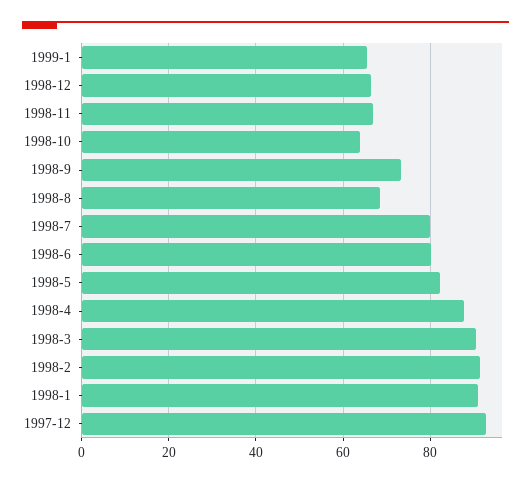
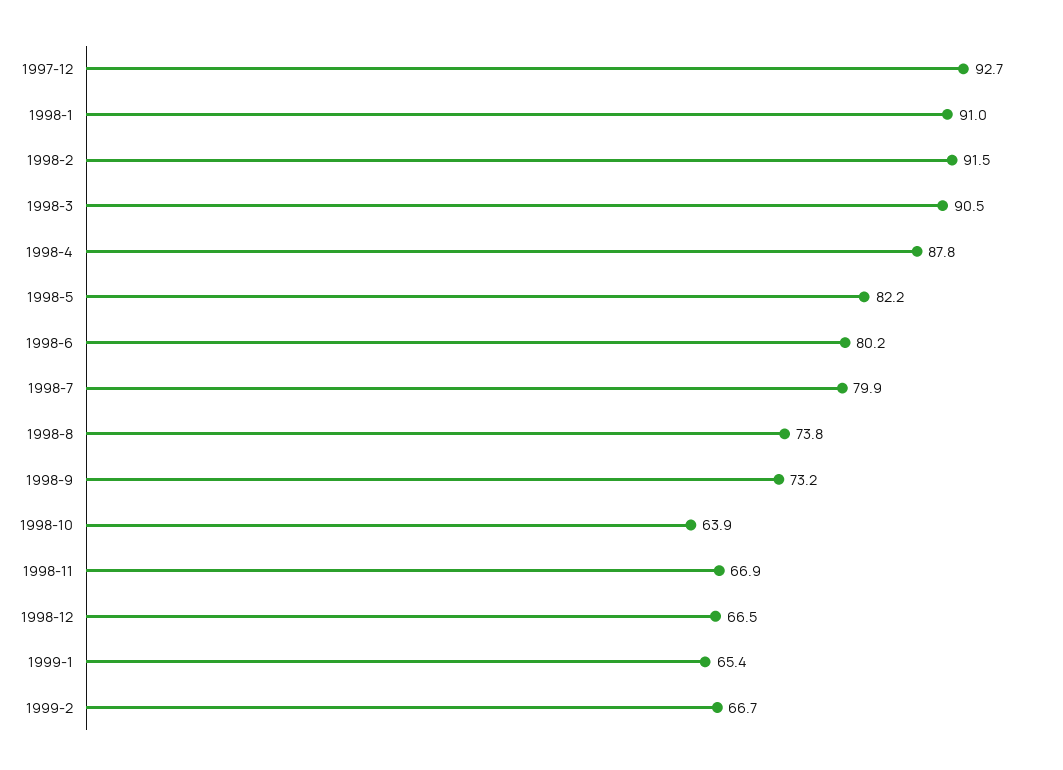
1998-8: 68 -> 73.8
1999-2: none -> 66.7

